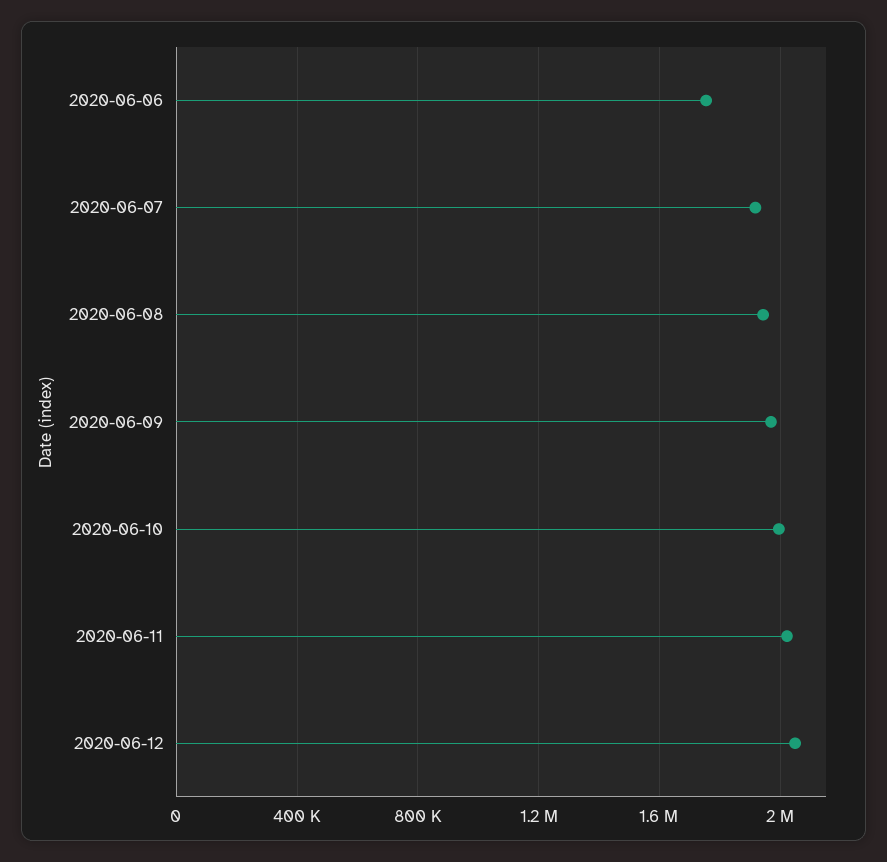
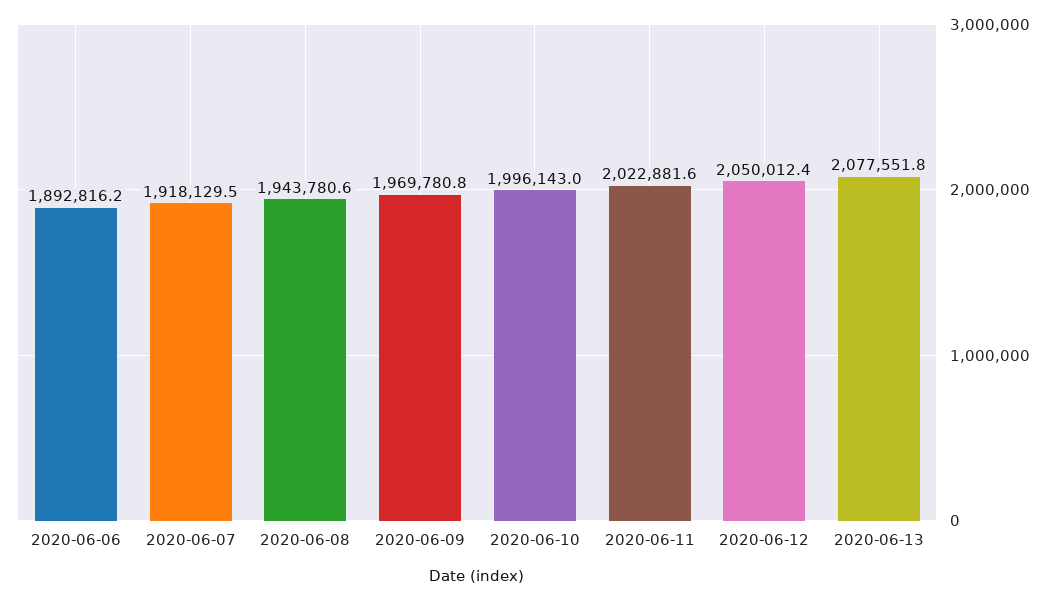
2020-06-06: 1750000 -> 1892816.2
2020-06-13: none -> 2077551.8

